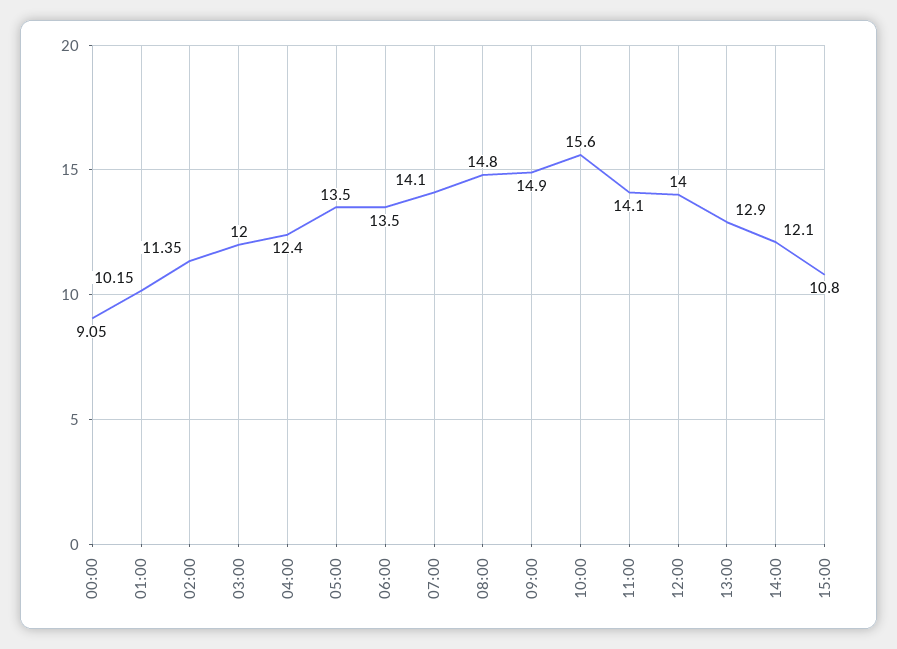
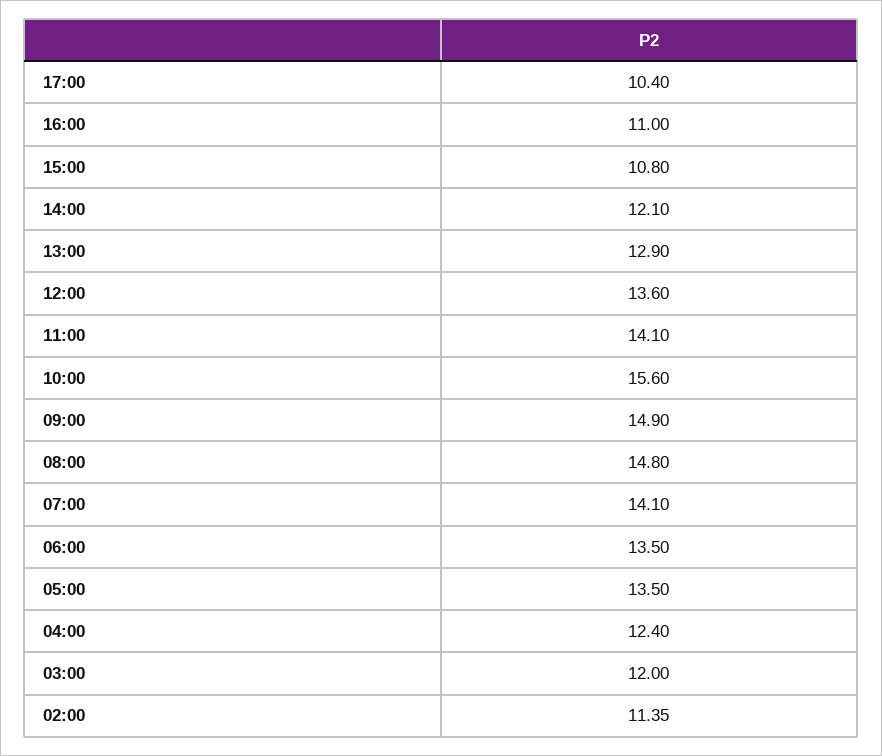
00:00: 9.05 -> none
01:00: 10.15 -> none
12:00: 14 -> 13.6
17:00: none -> 10.4
16:00: none -> 11

